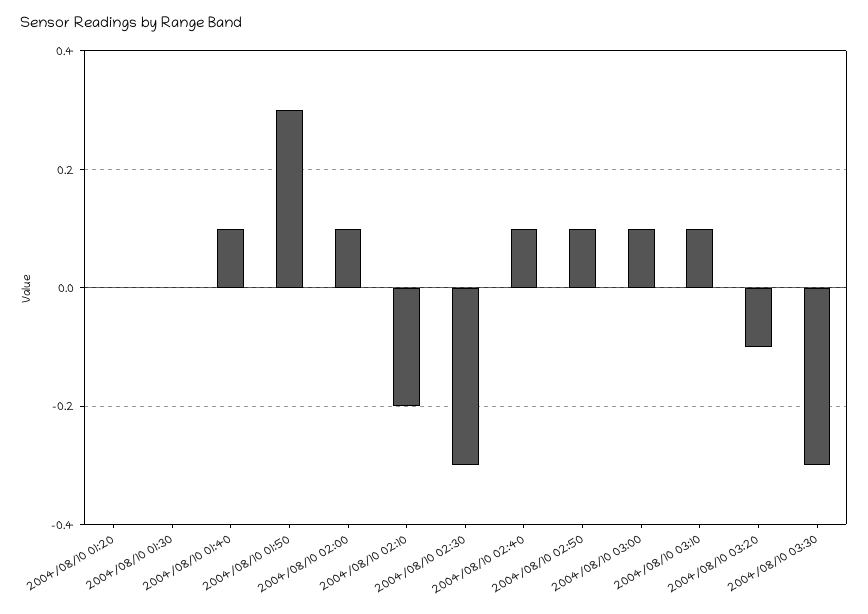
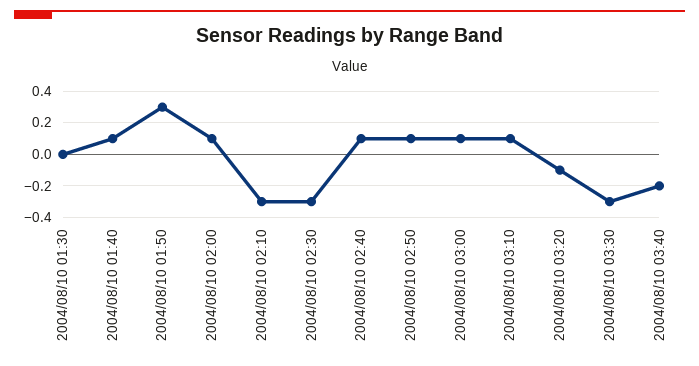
2004/08/10 01:20: 0 -> none
2004/08/10 02:10: -0.2 -> -0.3
2004/08/10 03:40: none -> -0.2

